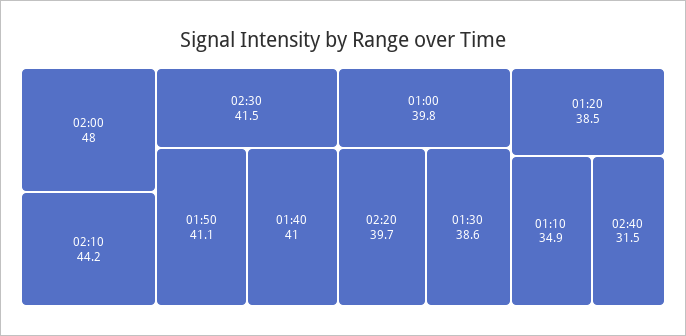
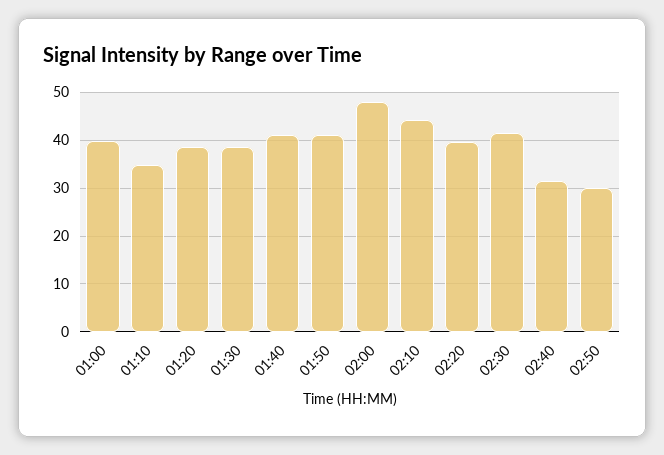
02:50: none -> 30

